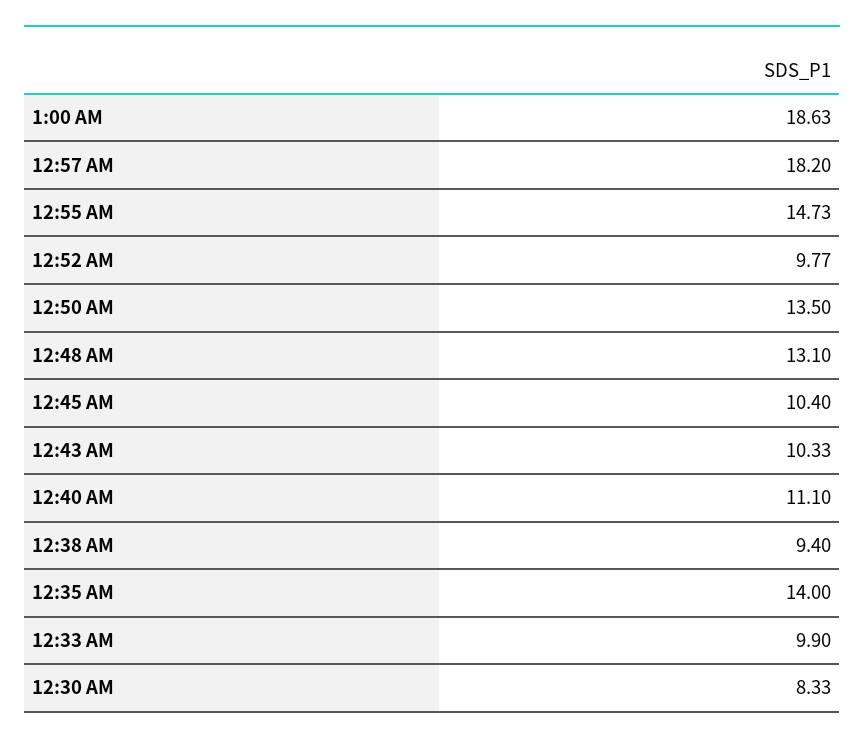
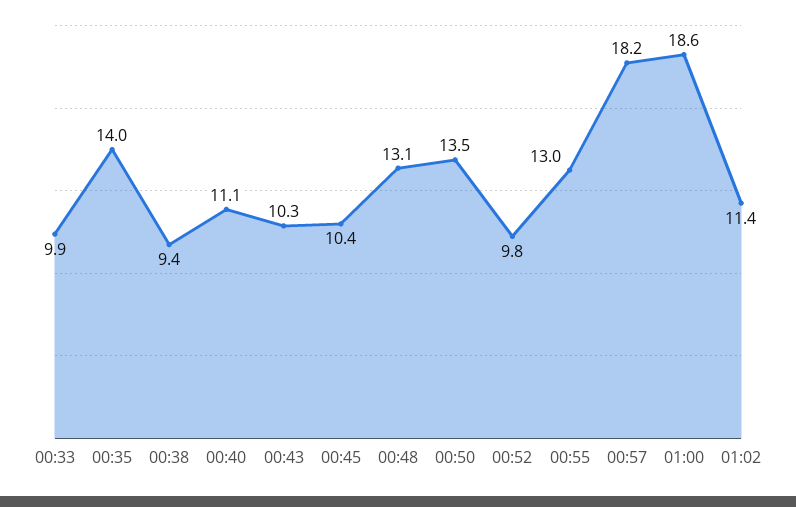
12:55 AM: 14.73 -> 13
12:30 AM: 8.33 -> none
01:02: none -> 11.4

